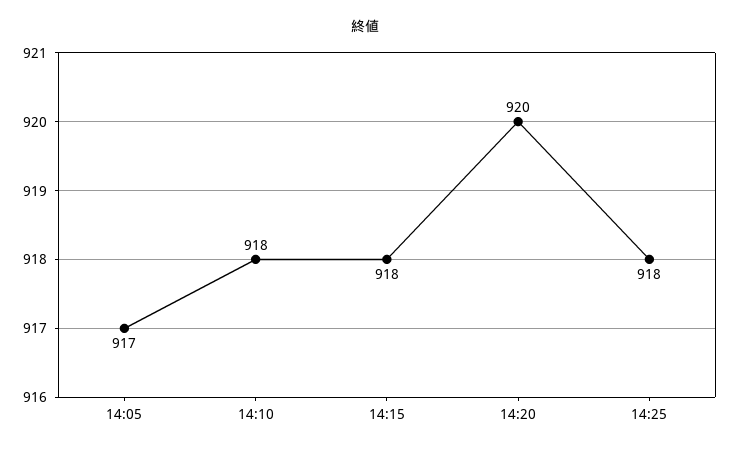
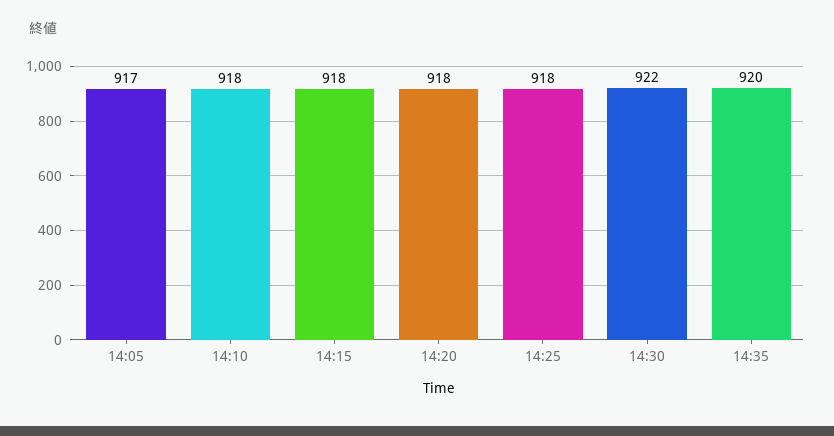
14:20: 920 -> 918
14:30: none -> 922
14:35: none -> 920

